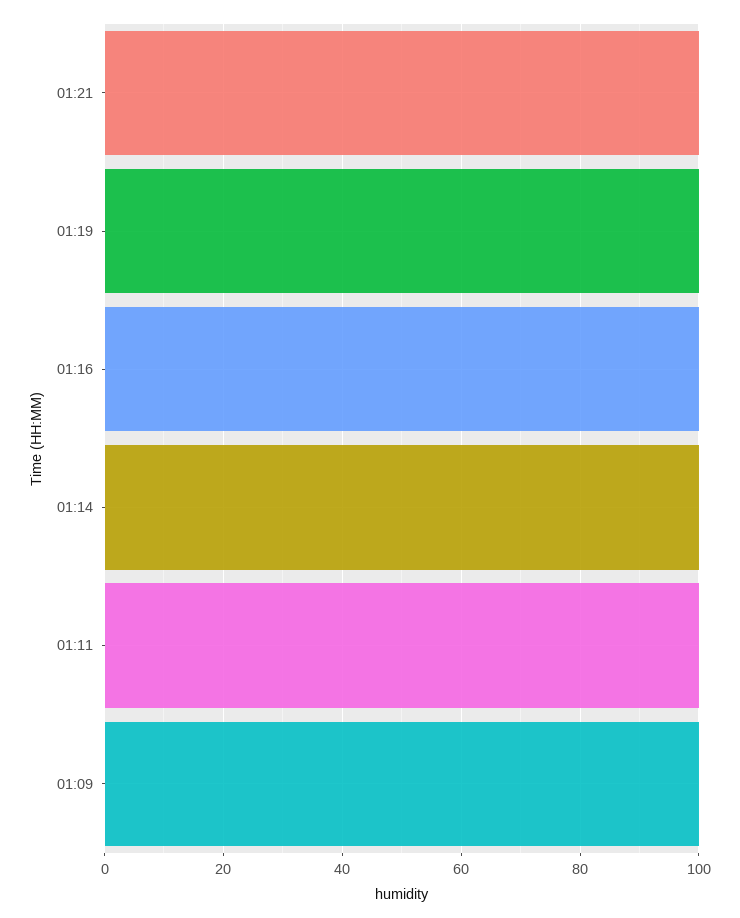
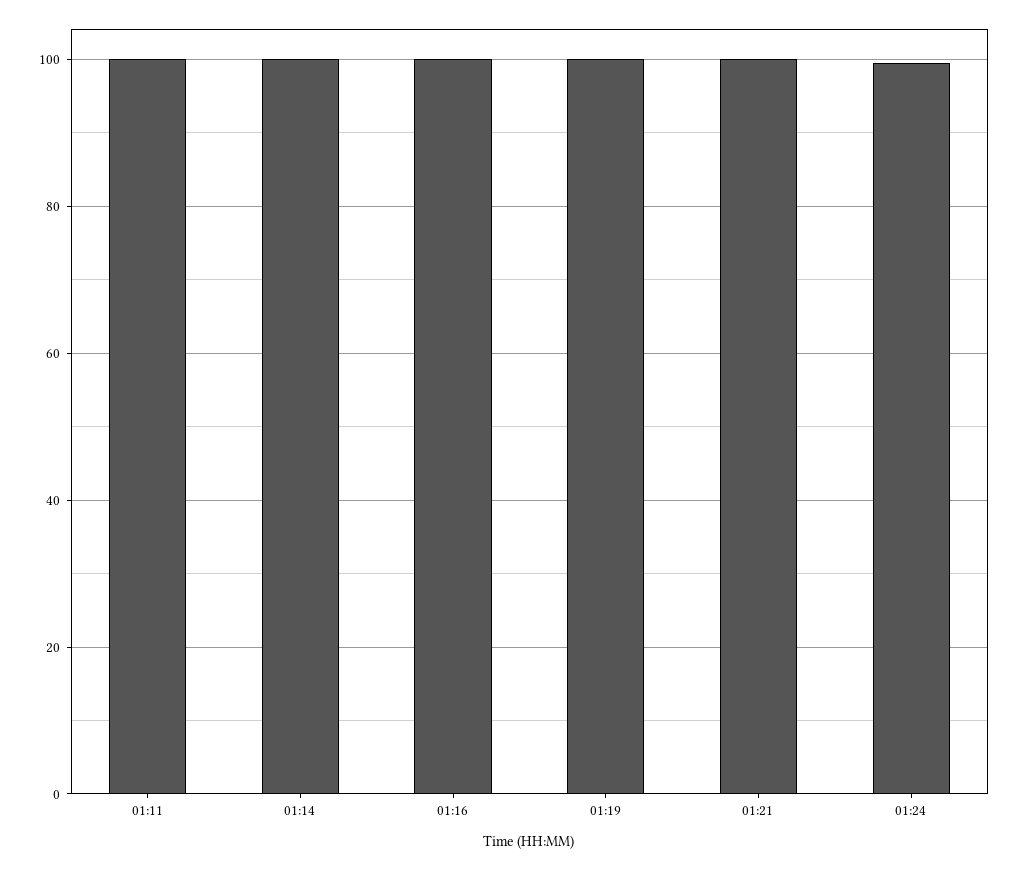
01:09: 100 -> none
01:24: none -> 100

